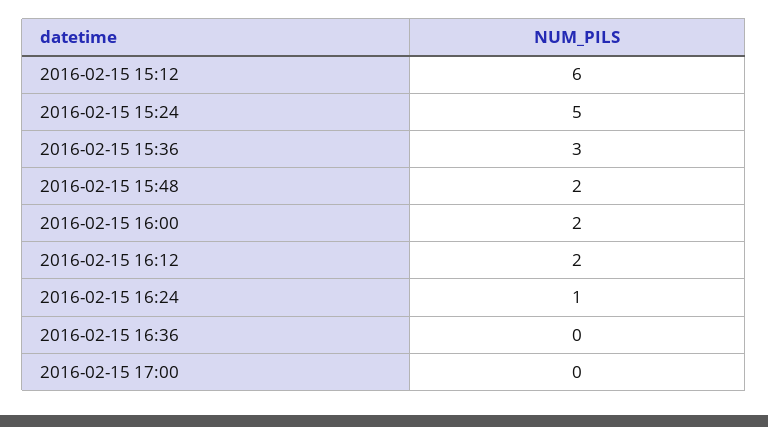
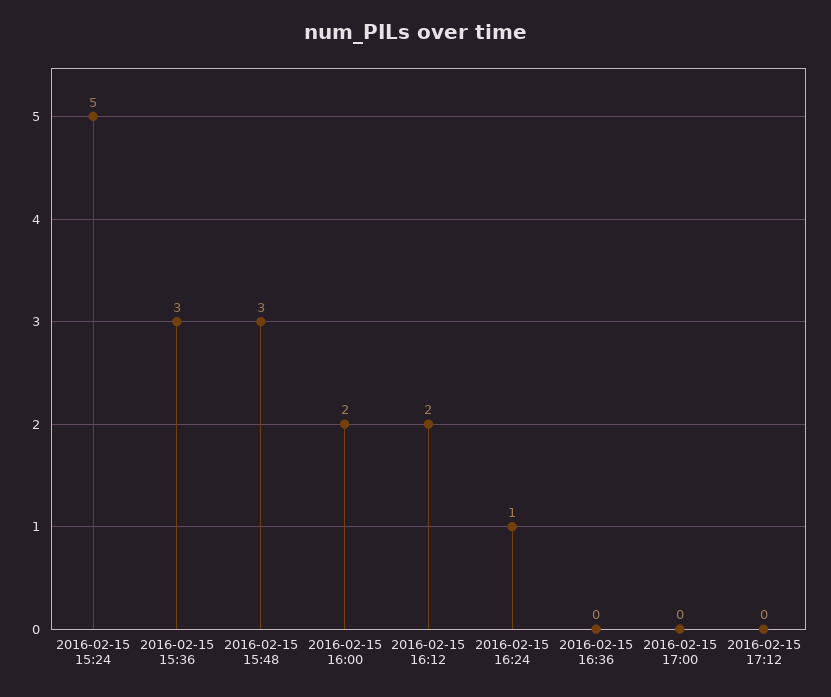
2016-02-15 15:12: 6 -> none
2016-02-15 15:48: 2 -> 3
2016-02-15 17:12: none -> 0

